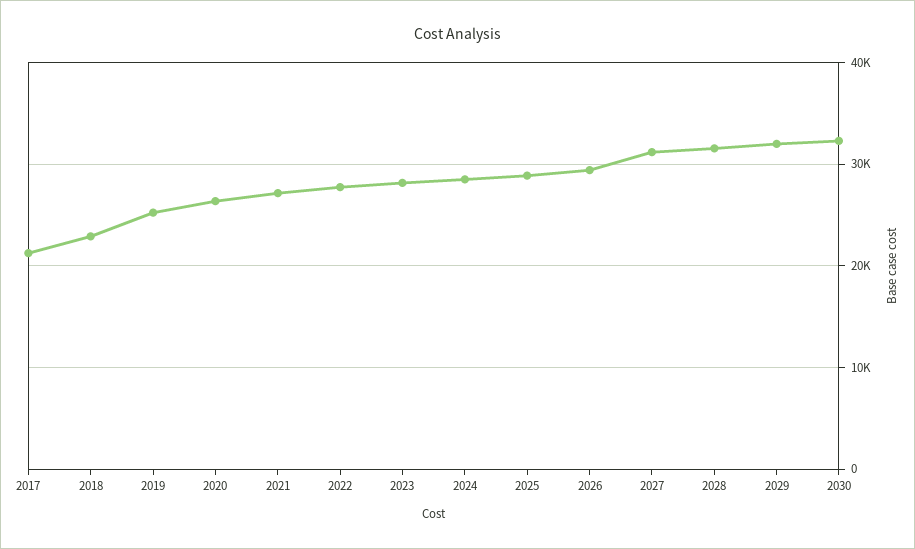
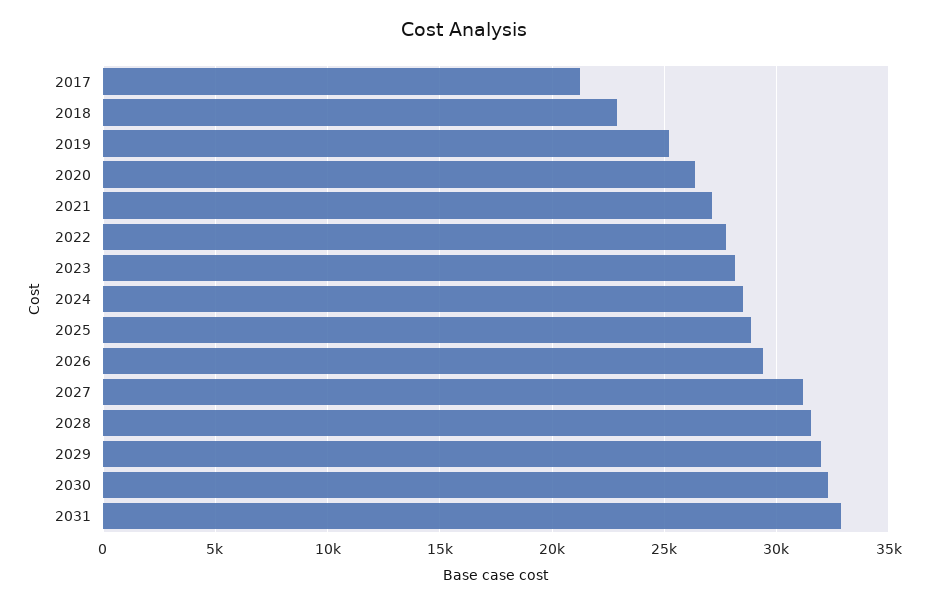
2031: none -> 33000

